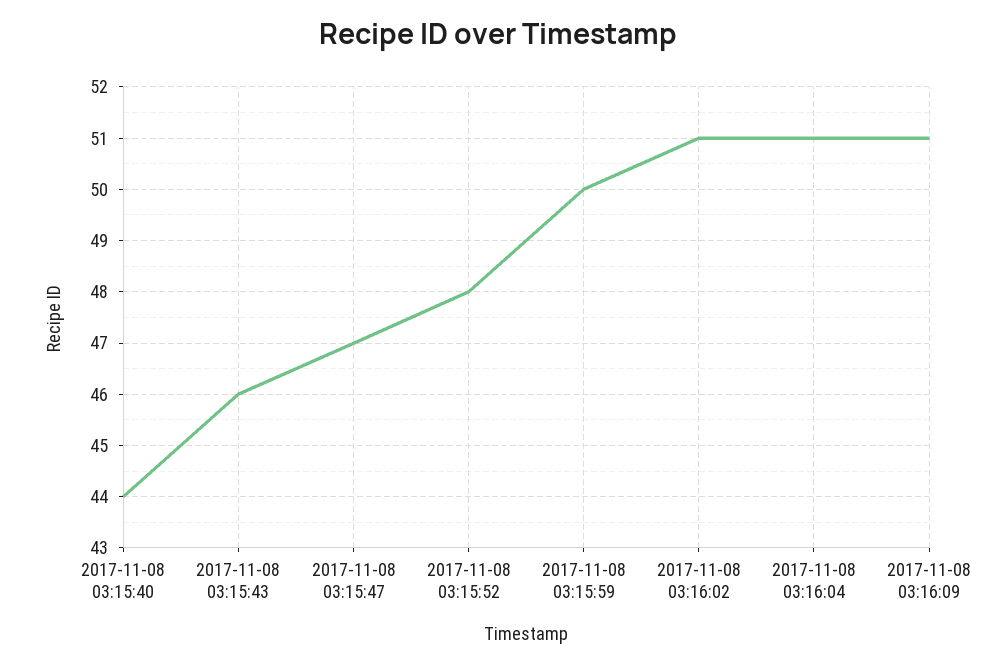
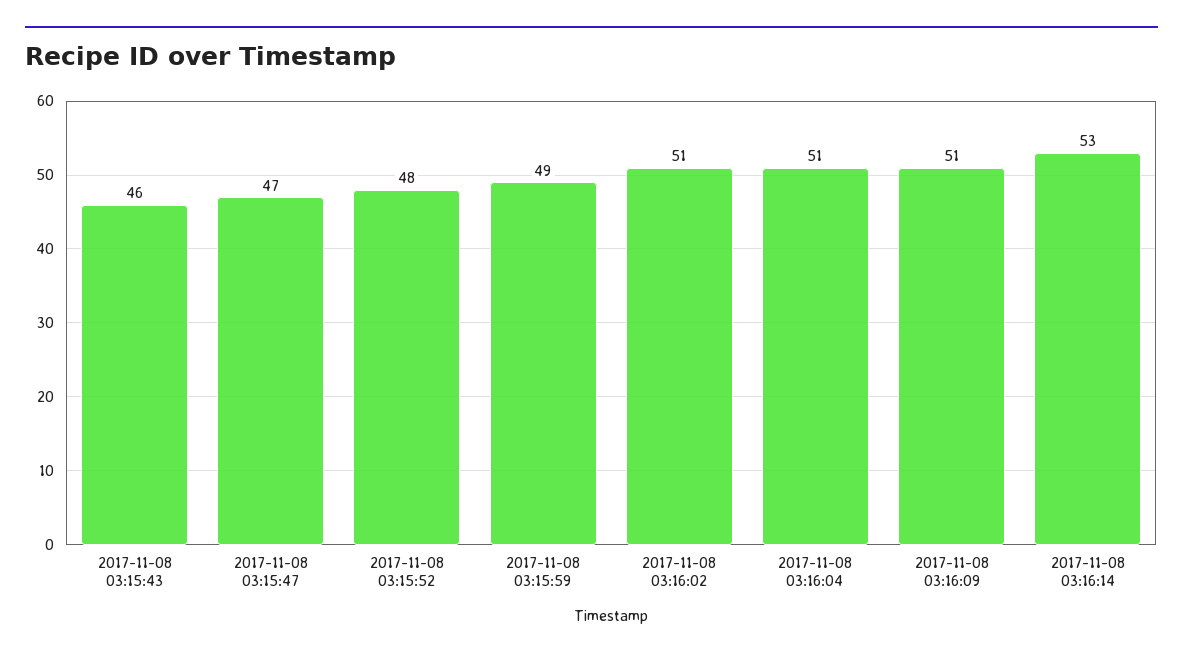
2017-11-08 03:15:40: 44 -> none
2017-11-08 03:15:59: 50 -> 49
2017-11-08 03:16:14: none -> 53

